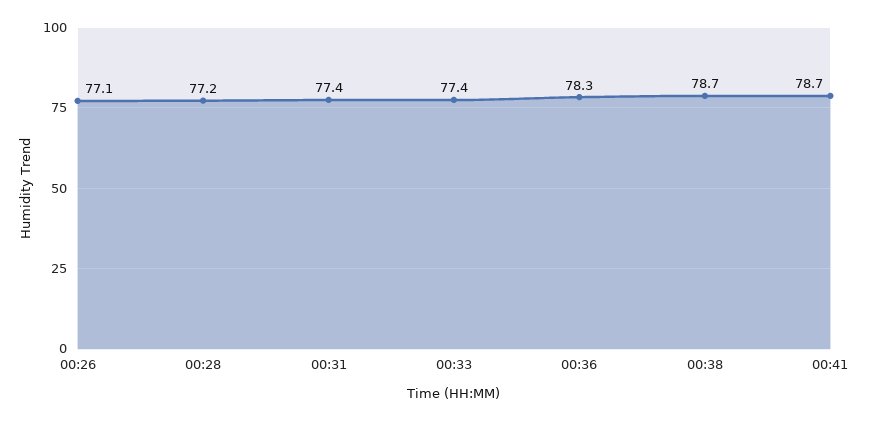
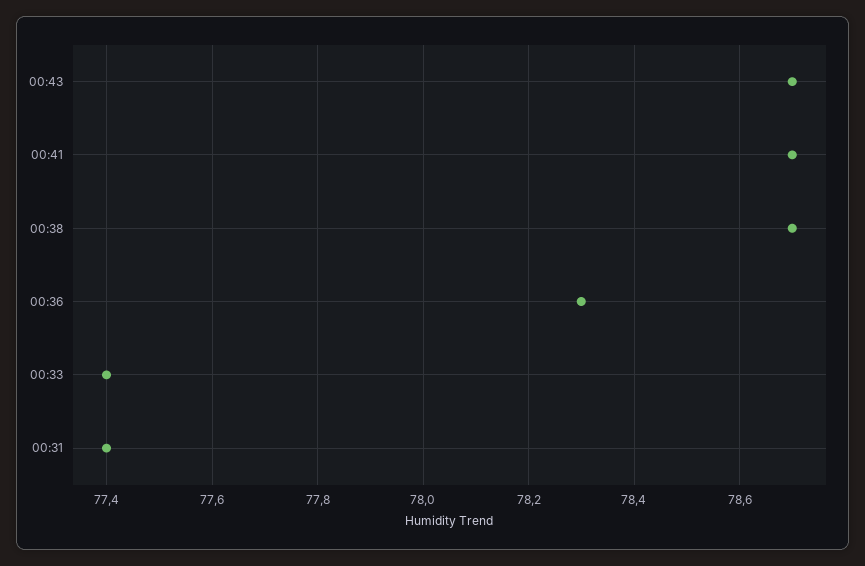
00:26: 77.1 -> none
00:28: 77.2 -> none
00:43: none -> 78.7

